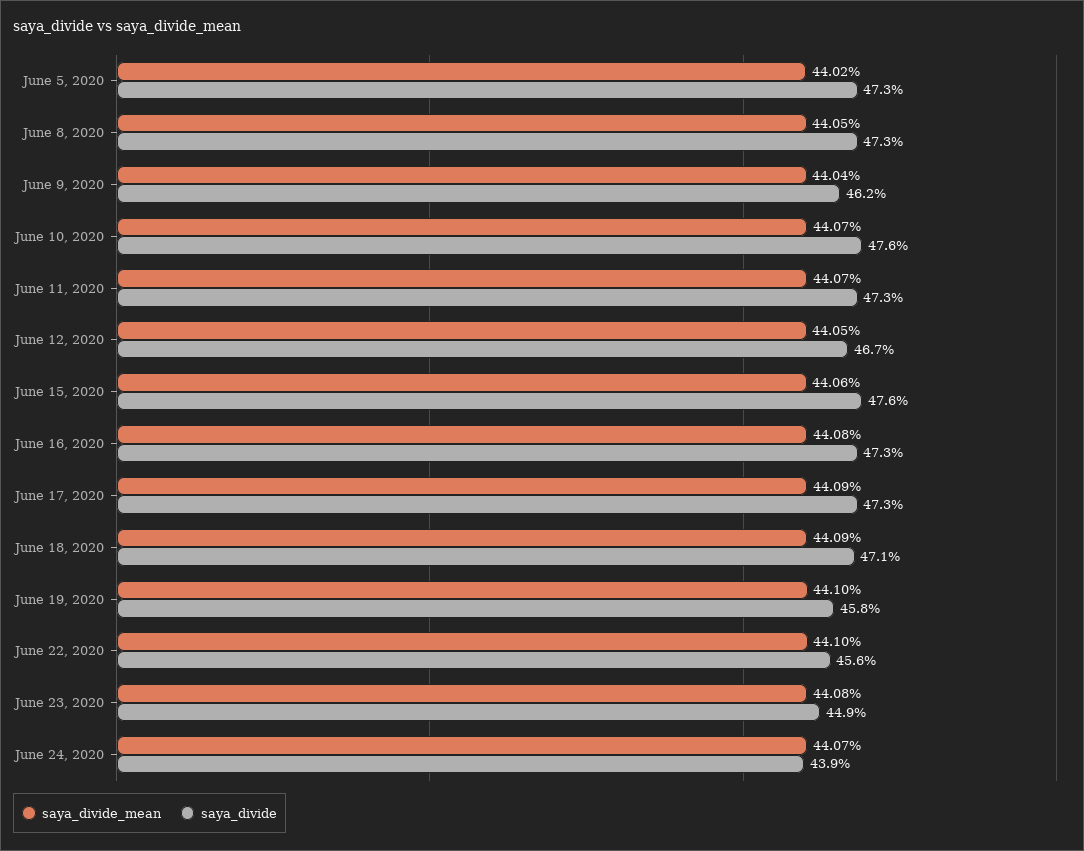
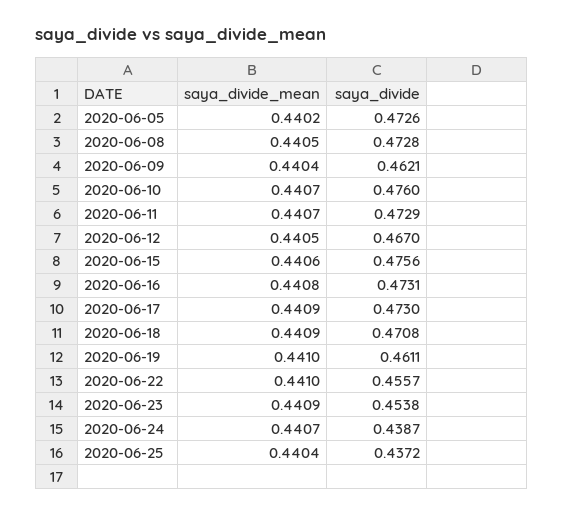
saya_divide, June 19, 2020: 0.458 -> 0.4611
saya_divide_mean, June 23, 2020: 0.4408 -> 0.4409
saya_divide, June 23, 2020: 0.449 -> 0.4538
saya_divide_mean, 2020-06-25: none -> 0.4404
saya_divide, 2020-06-25: none -> 0.4372

